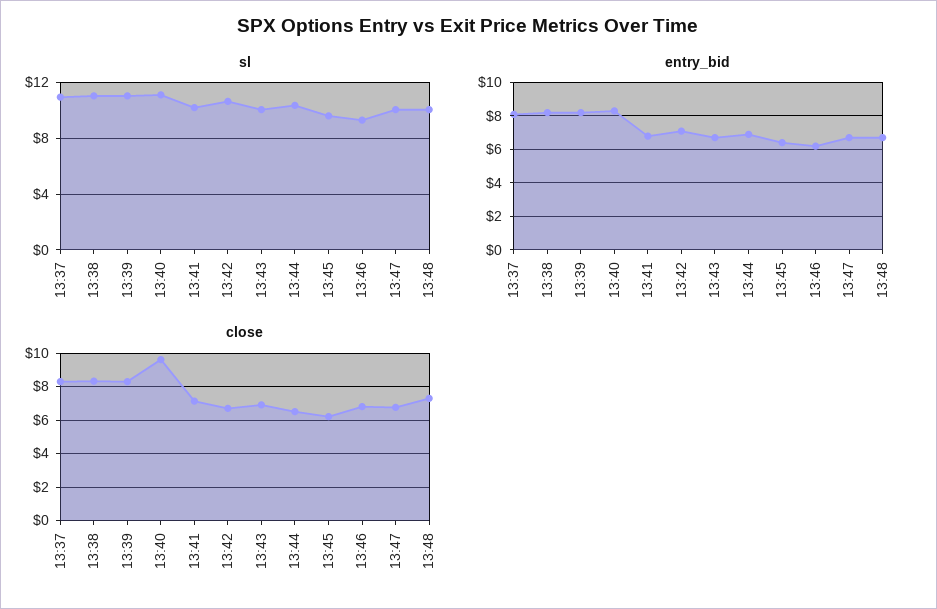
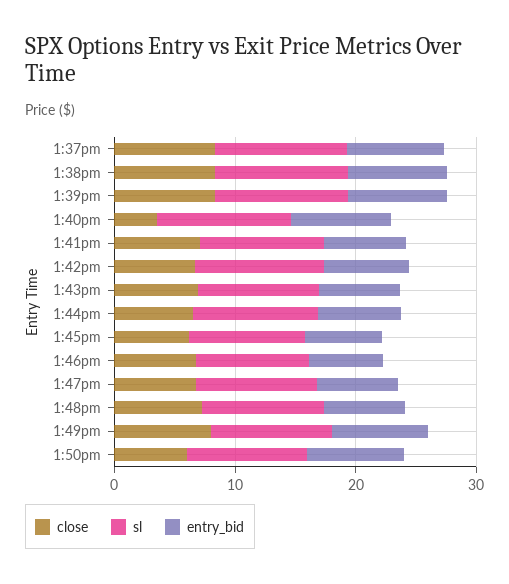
close, 13:40: 9.5 -> 4
close, 1:49pm: none -> 8
sl, 1:49pm: none -> 10
entry_bid, 1:49pm: none -> 8
close, 1:50pm: none -> 6
sl, 1:50pm: none -> 10
entry_bid, 1:50pm: none -> 8

